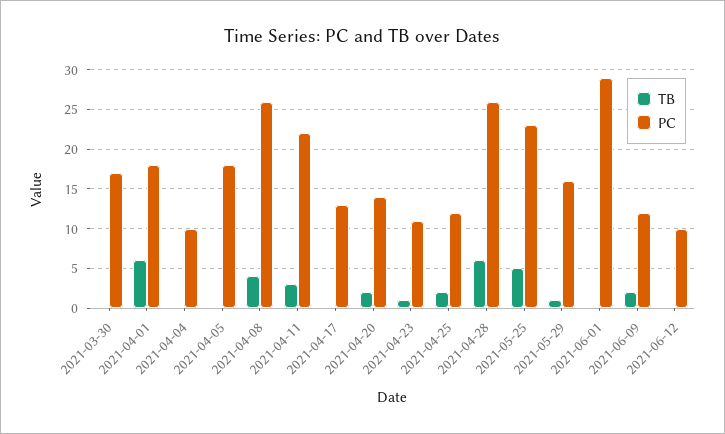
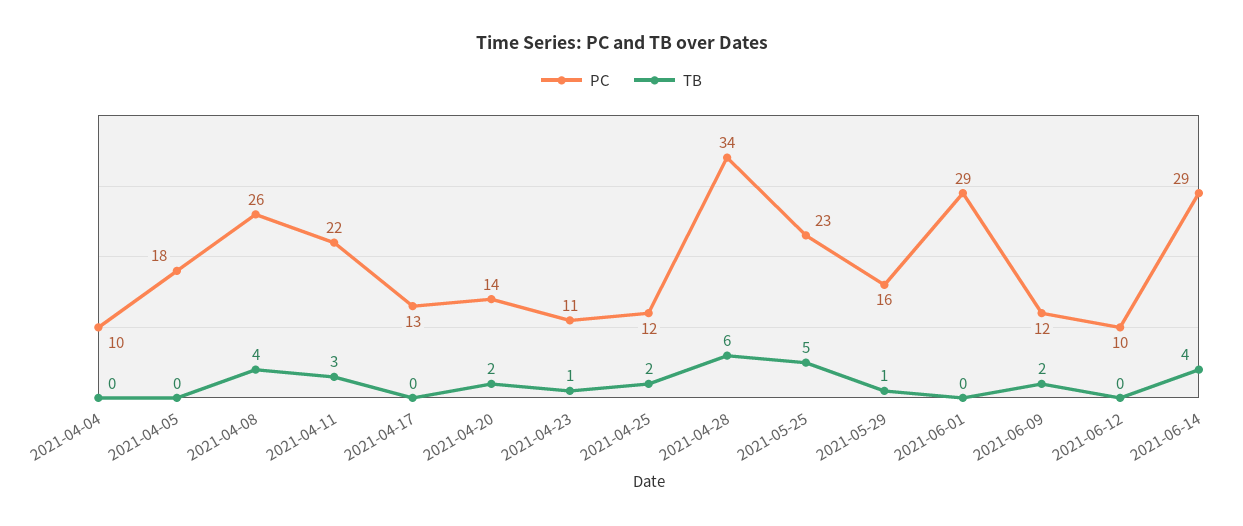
TB, 2021-03-30: 0 -> none
PC, 2021-03-30: 17 -> none
TB, 2021-04-01: 6 -> none
PC, 2021-04-01: 18 -> none
PC, 2021-04-28: 26 -> 34
PC, 2021-06-14: none -> 29
TB, 2021-06-14: none -> 4

